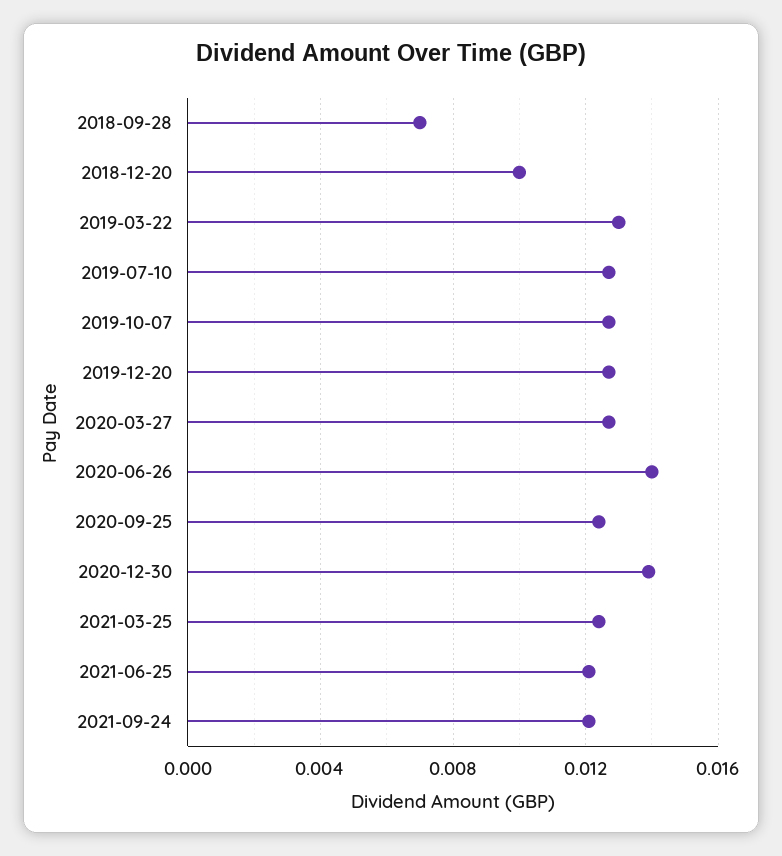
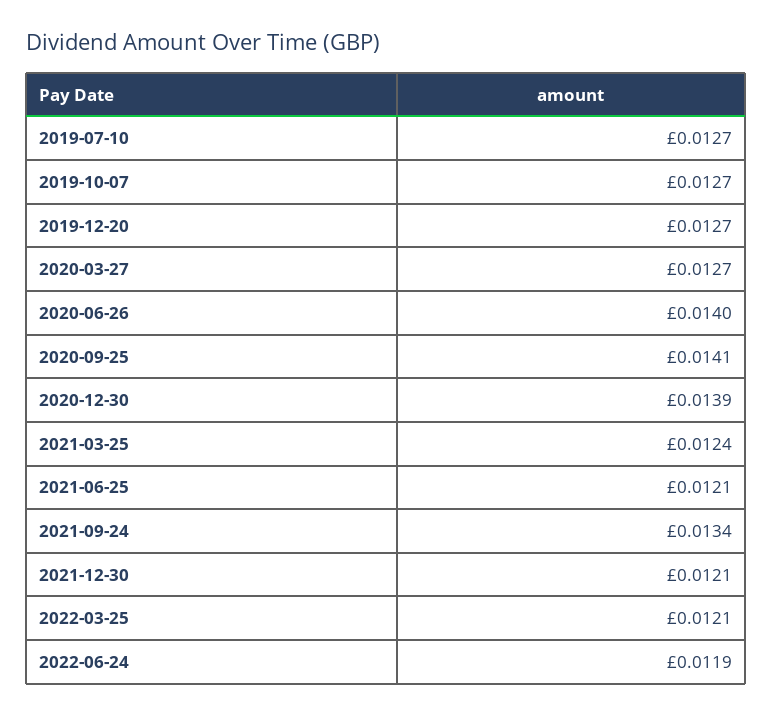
2018-09-28: 0.007 -> none
2018-12-20: 0.01 -> none
2019-03-22: 0.013 -> none
2020-09-25: 0.0125 -> 0.0141
2021-09-24: 0.012 -> 0.0134
2021-12-30: none -> 0.0121
2022-03-25: none -> 0.0121
2022-06-24: none -> 0.0119

